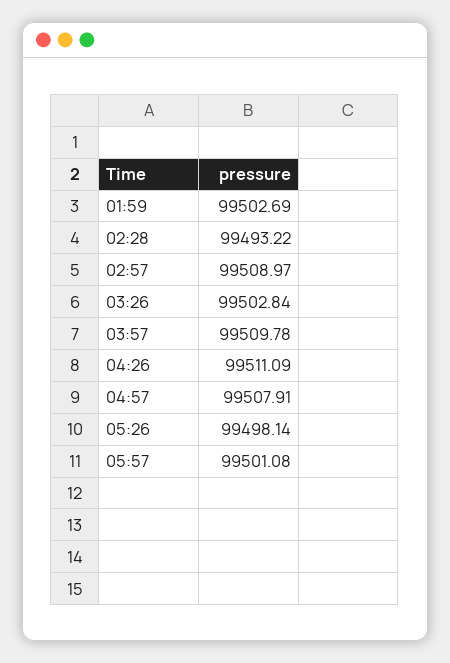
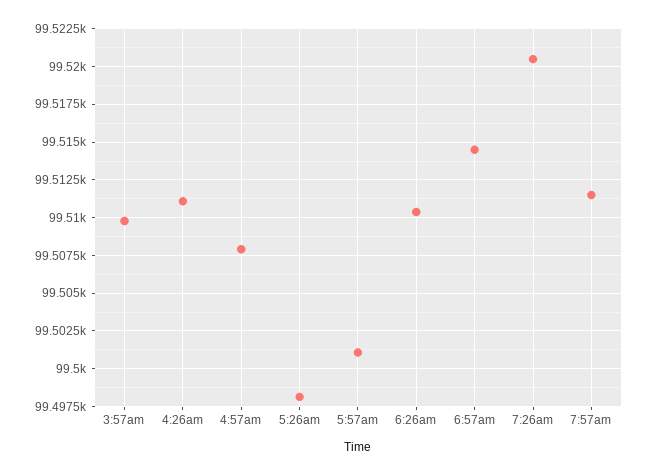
01:59: 99502.69 -> none
02:28: 99493.22 -> none
02:57: 99508.97 -> none
03:26: 99502.84 -> none
6:26am: none -> 99510.5
6:57am: none -> 99514.5
7:26am: none -> 99520.5
7:57am: none -> 99511.5

